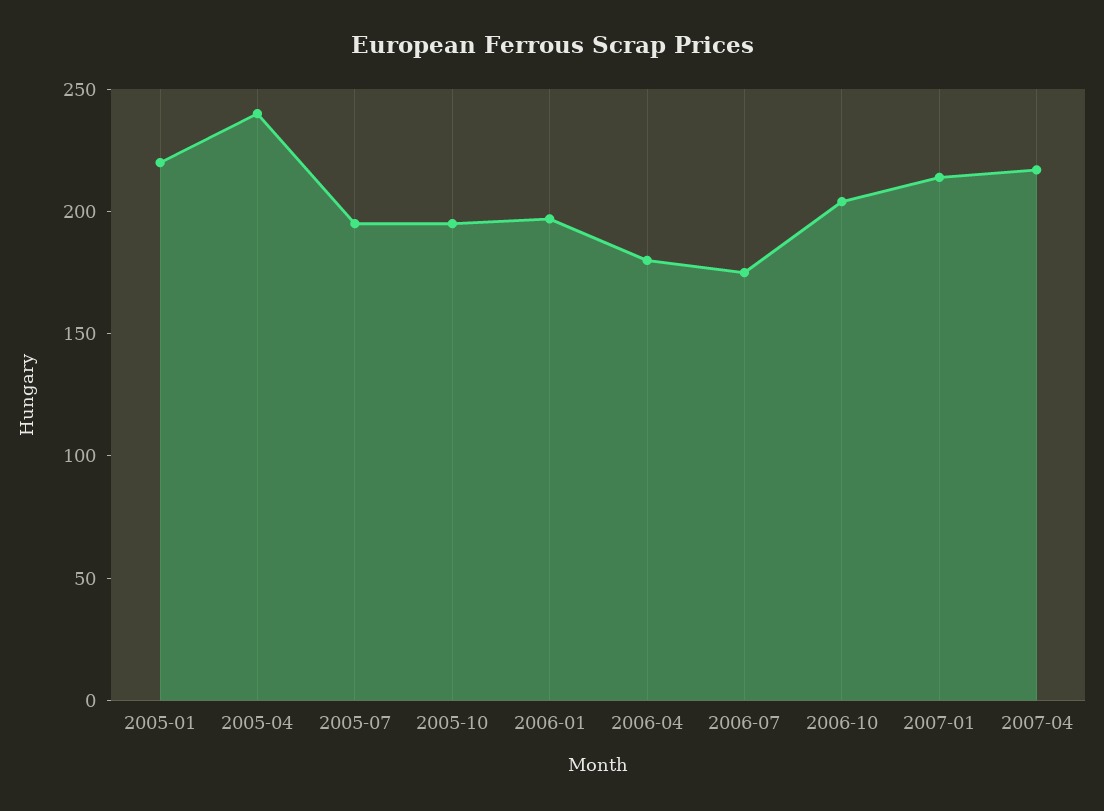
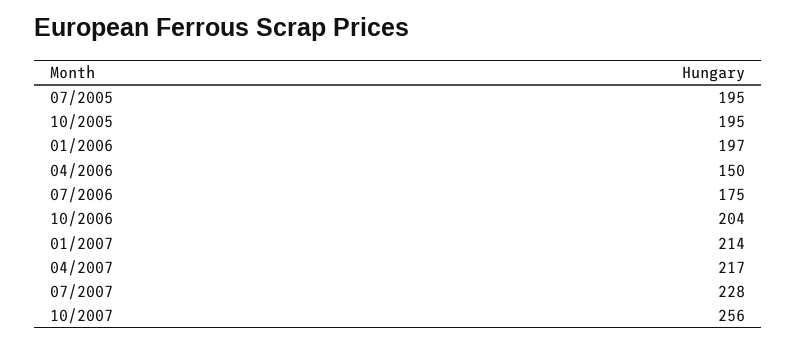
2005-01: 220 -> none
2005-04: 240 -> none
2006-04: 180 -> 150
07/2007: none -> 228
10/2007: none -> 256

